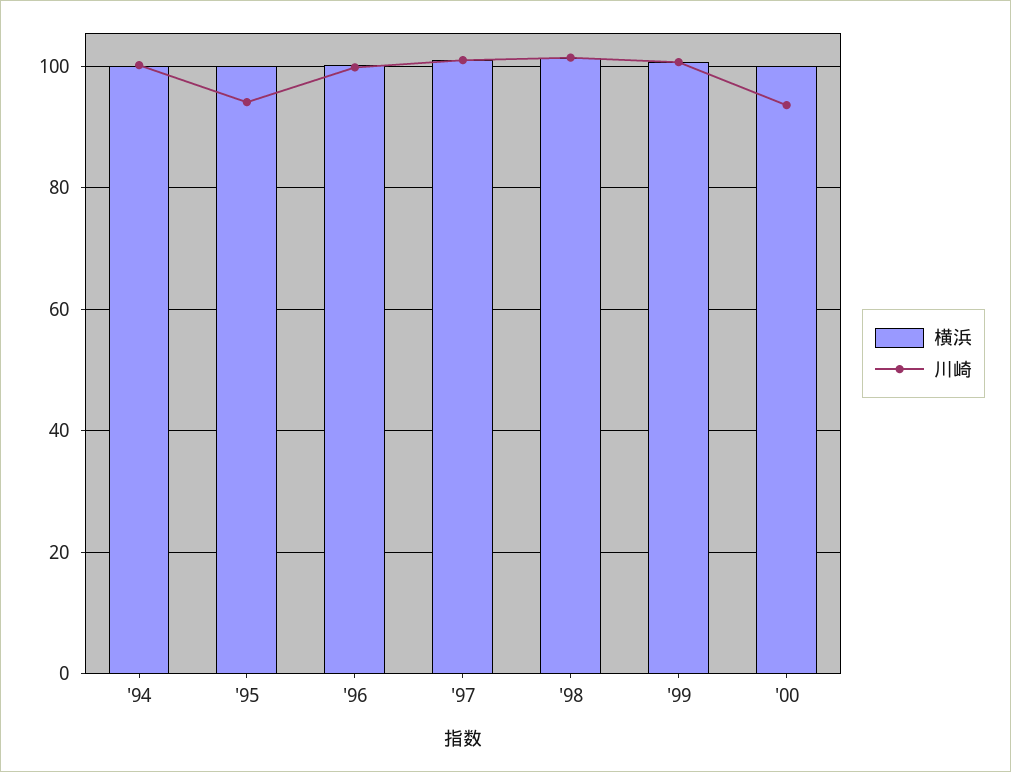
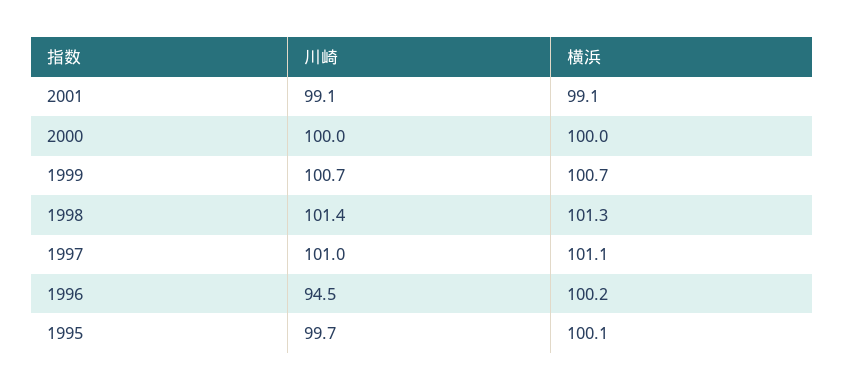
横浜, '94: 100 -> none
川崎, '94: 100 -> none
川崎, '95: 94 -> 99.7
川崎, '96: 100 -> 94.5
川崎, '00: 94 -> 100
川崎, 2001: none -> 99.1
横浜, 2001: none -> 99.1

